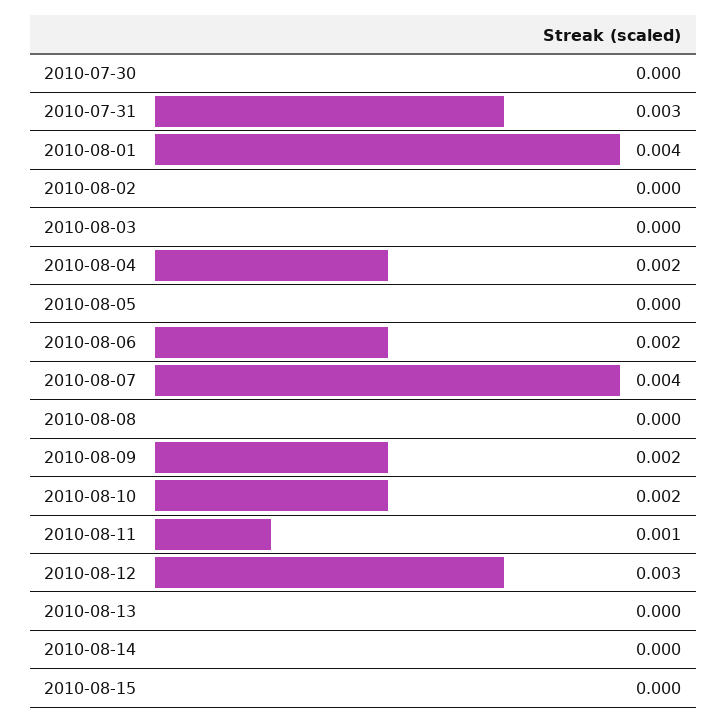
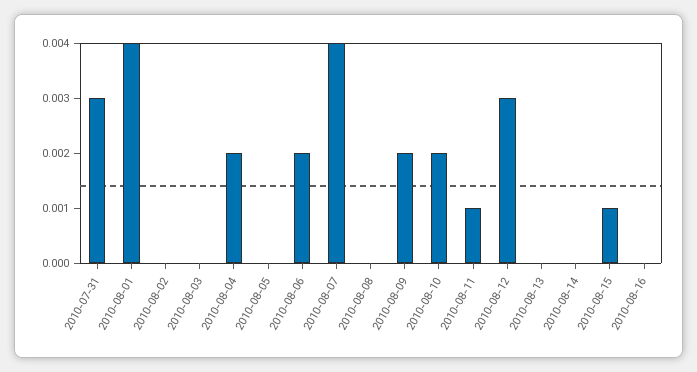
2010-07-30: 0 -> none
2010-08-15: 0 -> 0.001
2010-08-16: none -> 0

